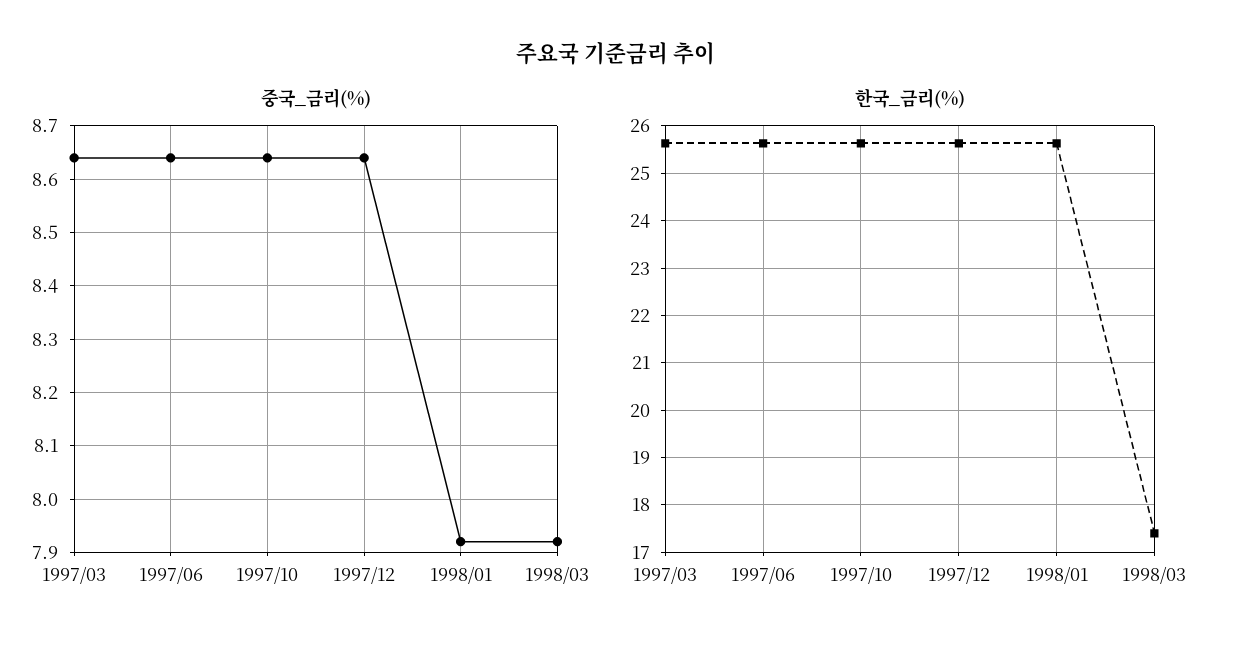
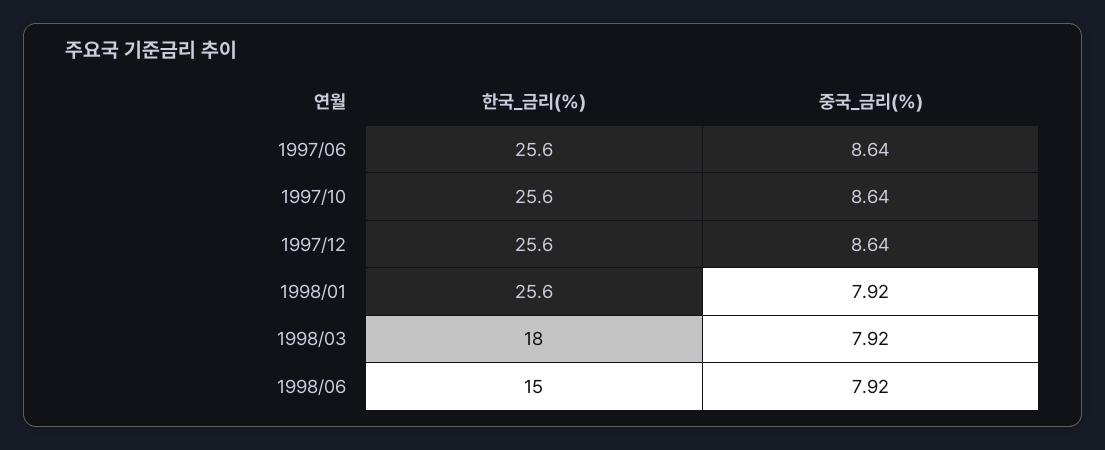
중국_금리(%), 1997/03: 8.65 -> none
한국_금리(%), 1997/03: 25.6 -> none
한국_금리(%), 1998/03: 17.4 -> 18
한국_금리(%), 1998/06: none -> 15
중국_금리(%), 1998/06: none -> 7.92

